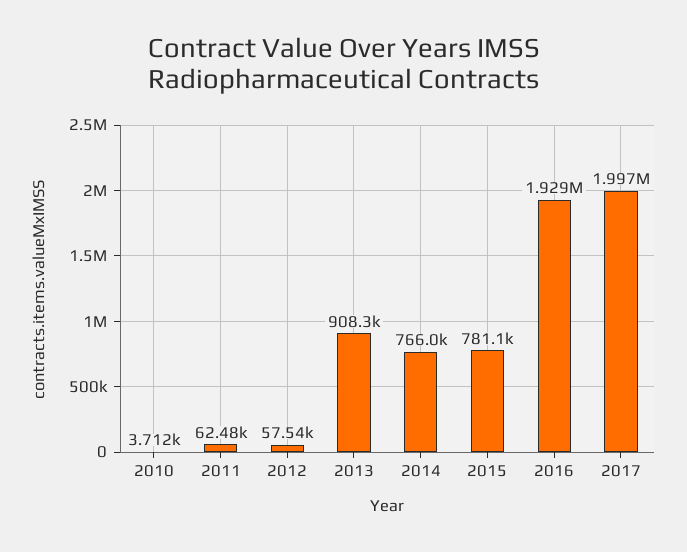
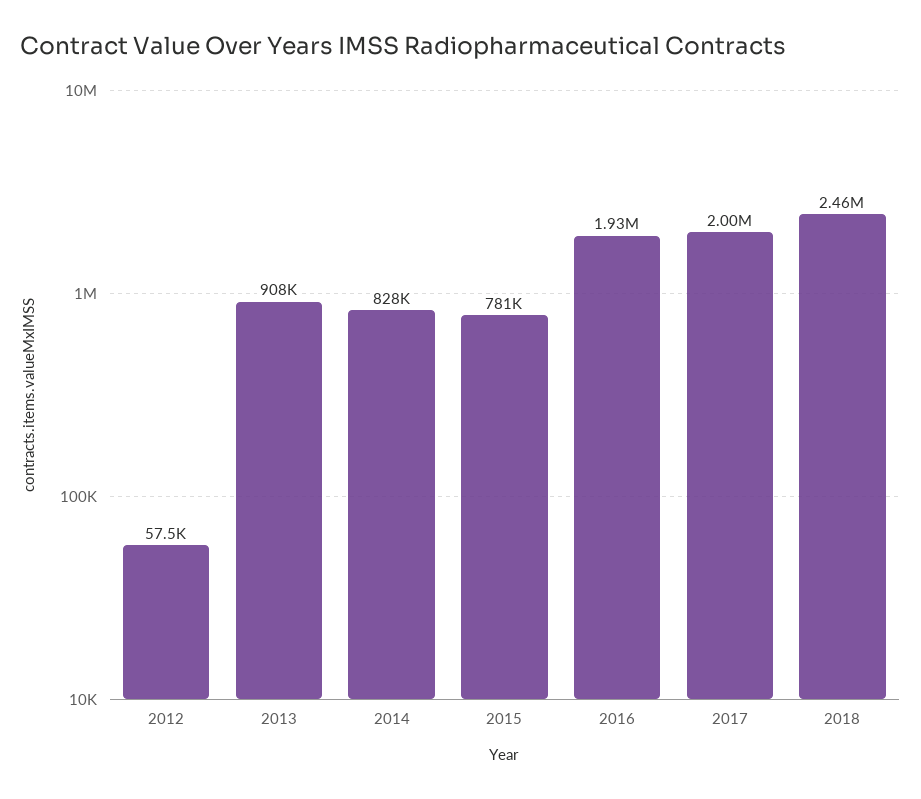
2010: 3712 -> none
2011: 62480 -> none
2014: 766000 -> 828000
2018: none -> 2460000

